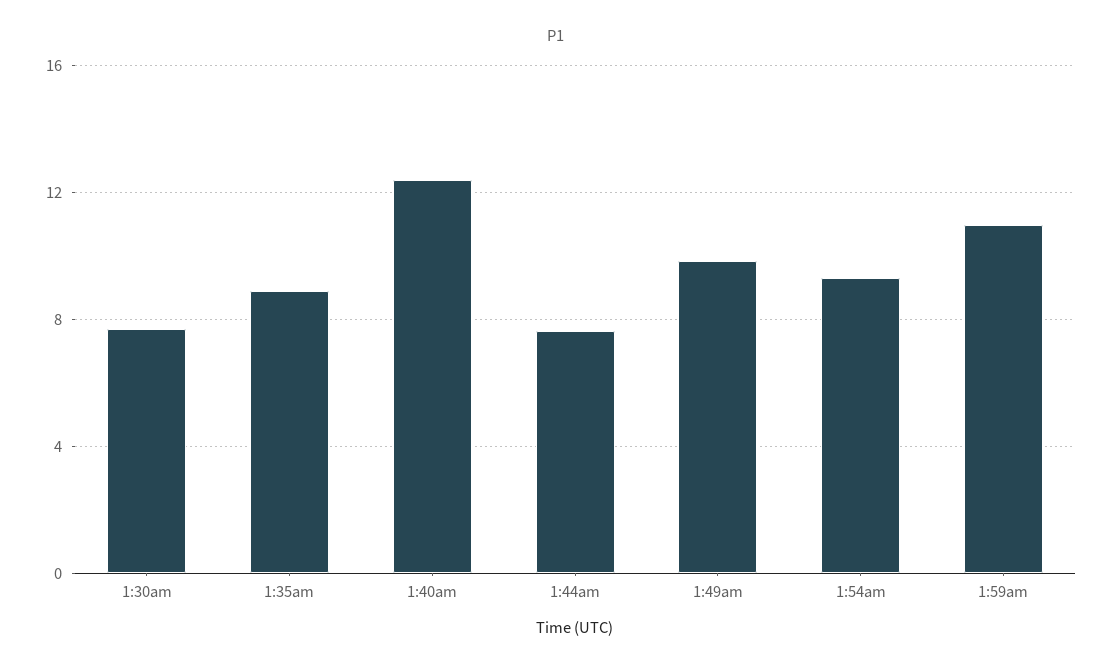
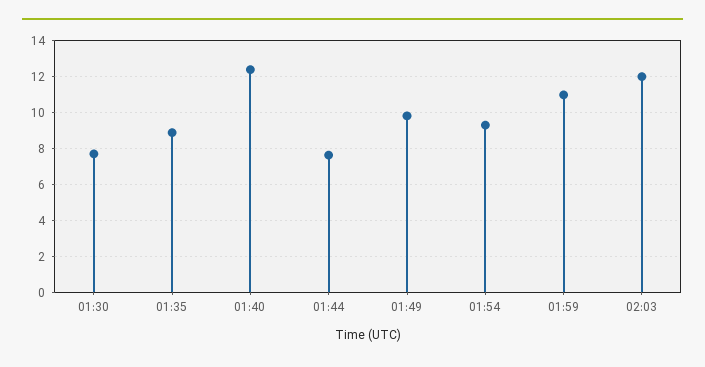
02:03: none -> 12

